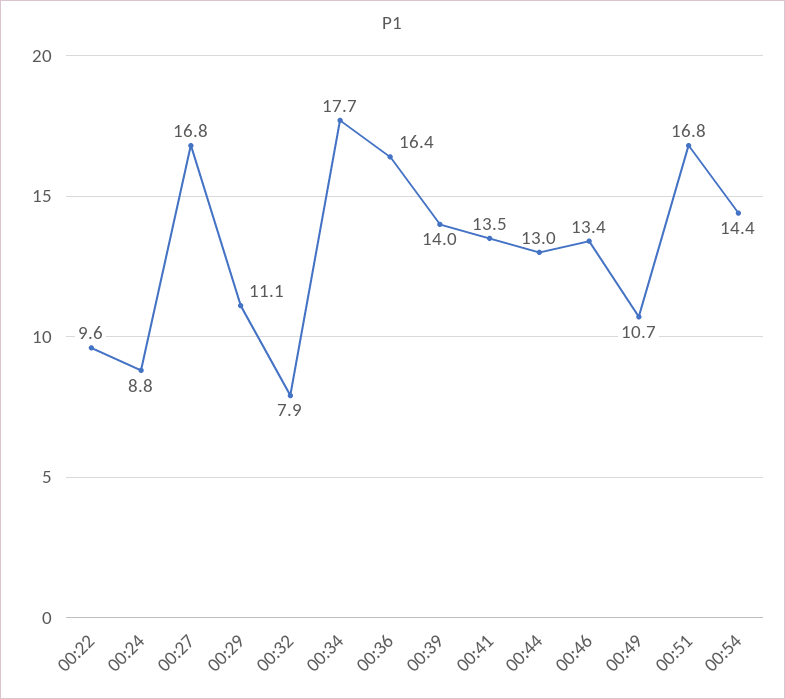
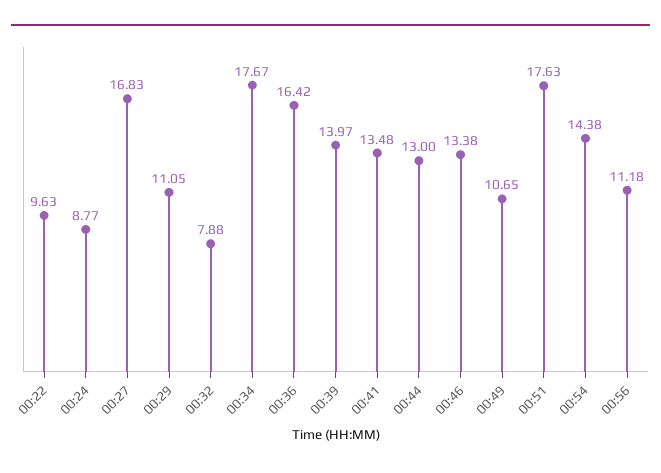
00:51: 16.8 -> 17.63
00:56: none -> 11.18

